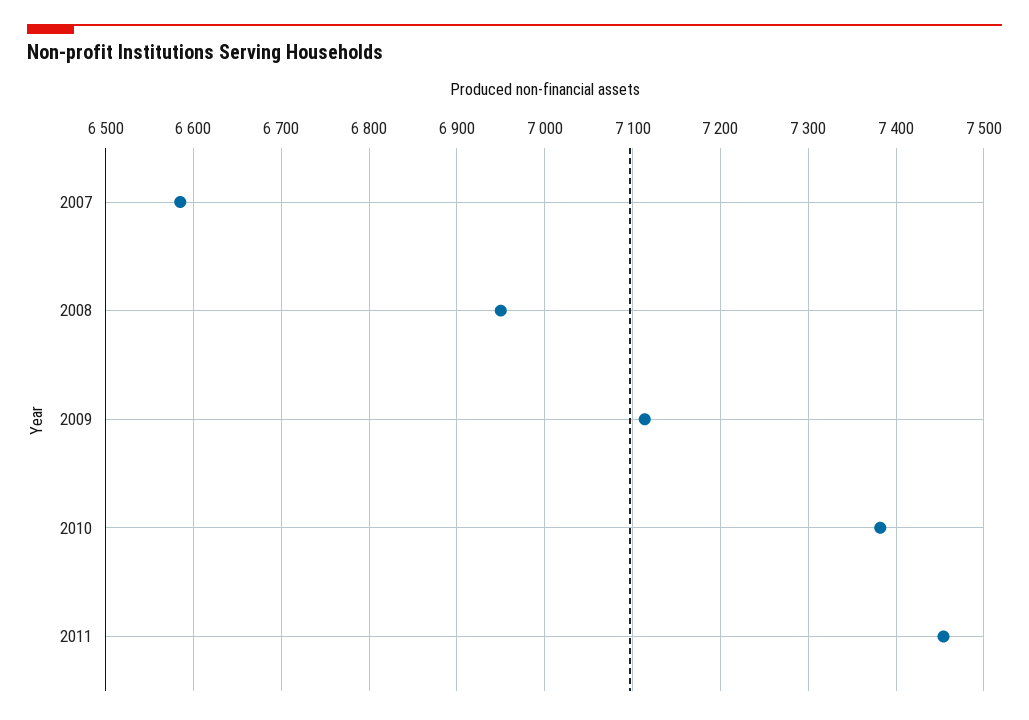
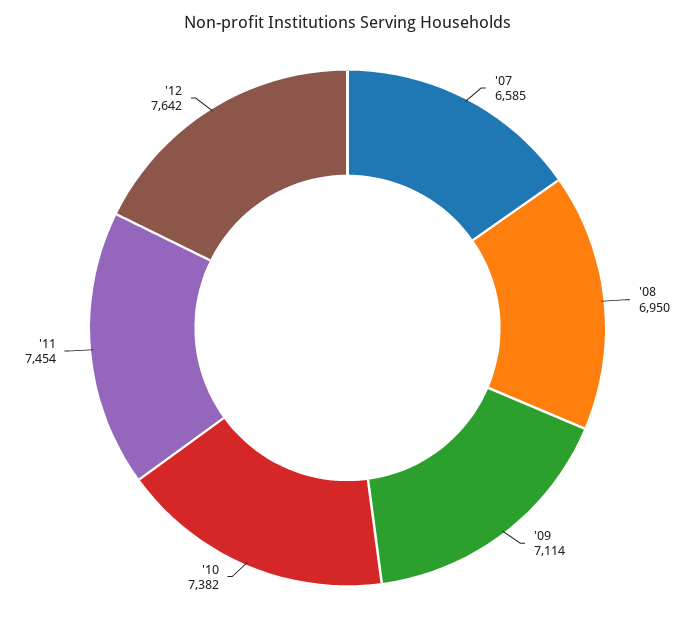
'12: none -> 7642

